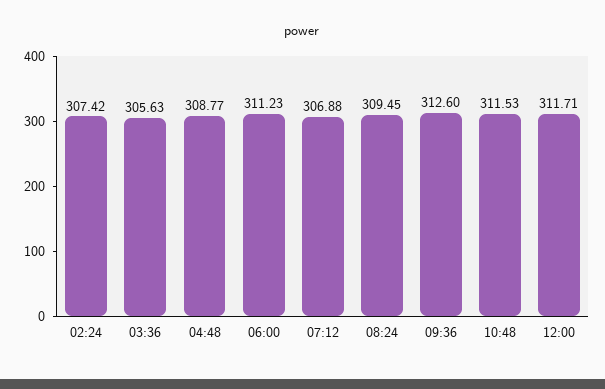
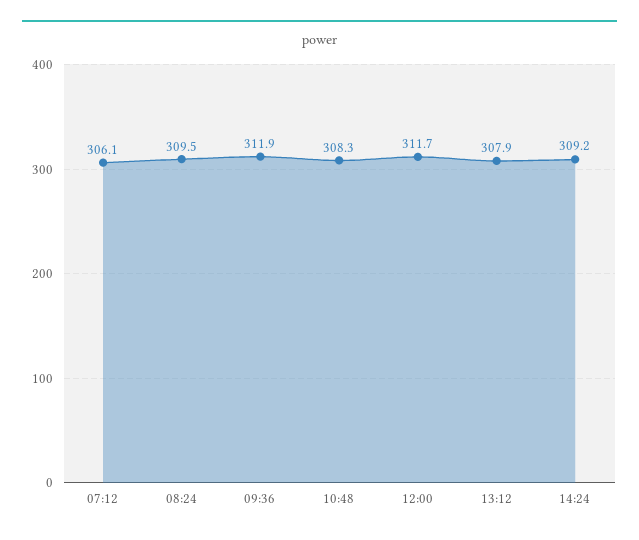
02:24: 307.42 -> none
03:36: 305.63 -> none
04:48: 308.77 -> none
06:00: 311.23 -> none
07:12: 306.88 -> 306.1
09:36: 312.6 -> 311.9
10:48: 311.53 -> 308.3
13:12: none -> 307.9
14:24: none -> 309.2

